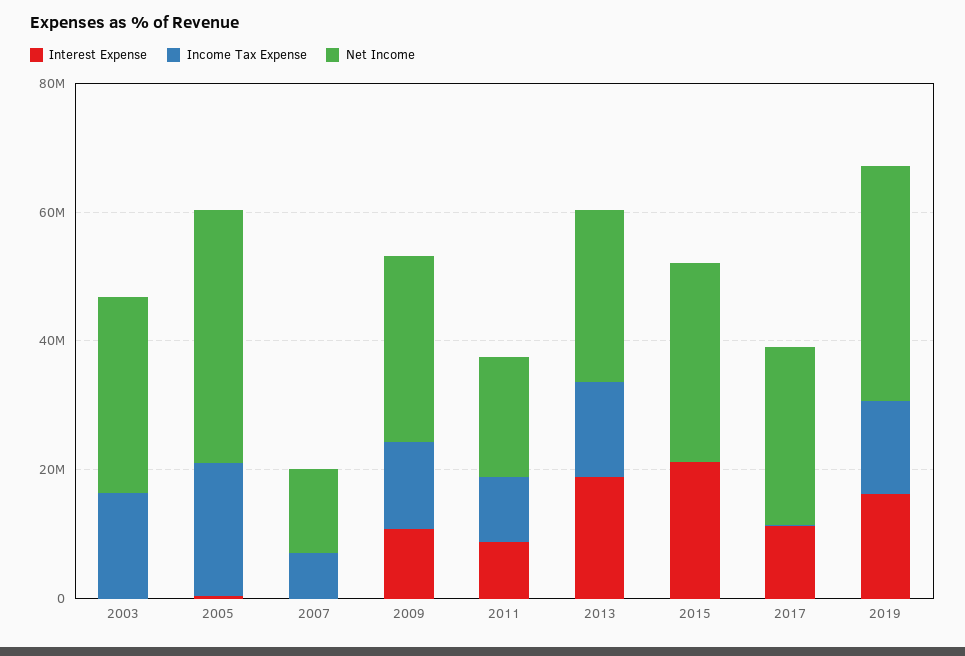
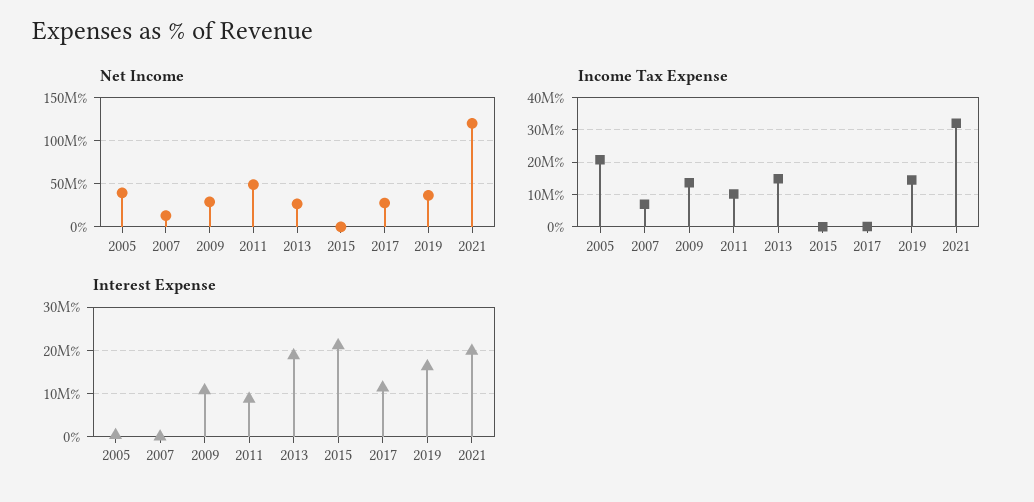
Interest Expense, 2003: 0 -> none
Income Tax Expense, 2003: 15000000 -> none
Net Income, 2003: 30000000 -> none
Net Income, 2011: 20000000 -> 50000000
Net Income, 2015: 30000000 -> 0
Net Income, 2021: none -> 120000000
Income Tax Expense, 2021: none -> 32000000
Interest Expense, 2021: none -> 20000000

